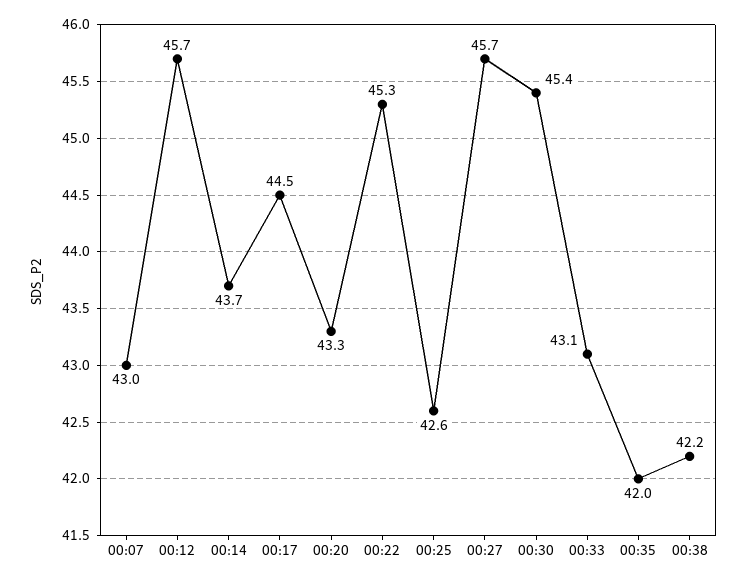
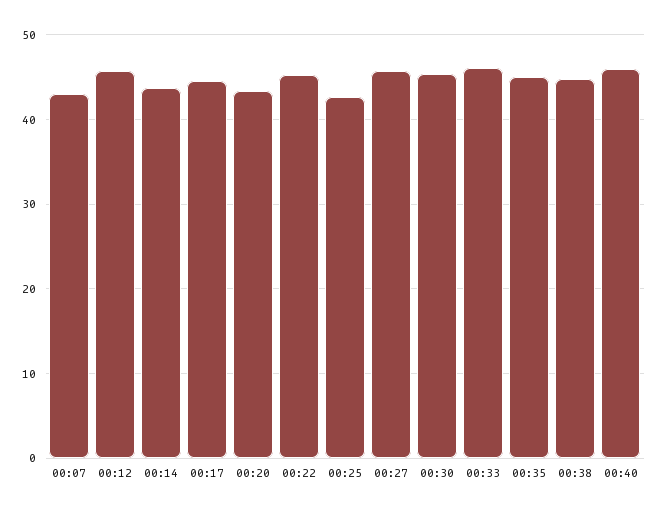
00:33: 43.1 -> 46
00:35: 42 -> 45
00:38: 42.2 -> 45
00:40: none -> 46

